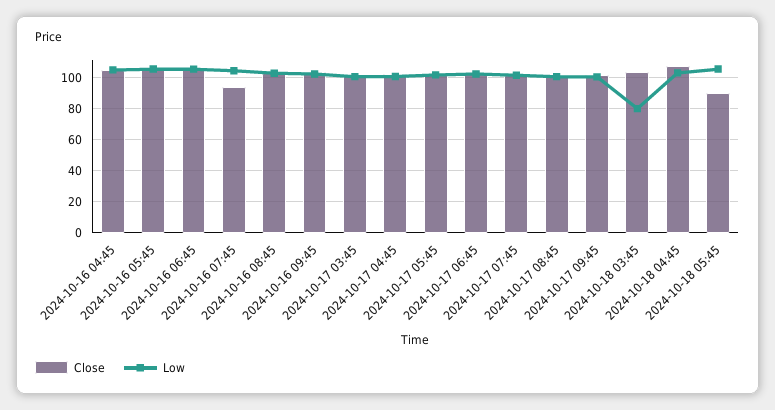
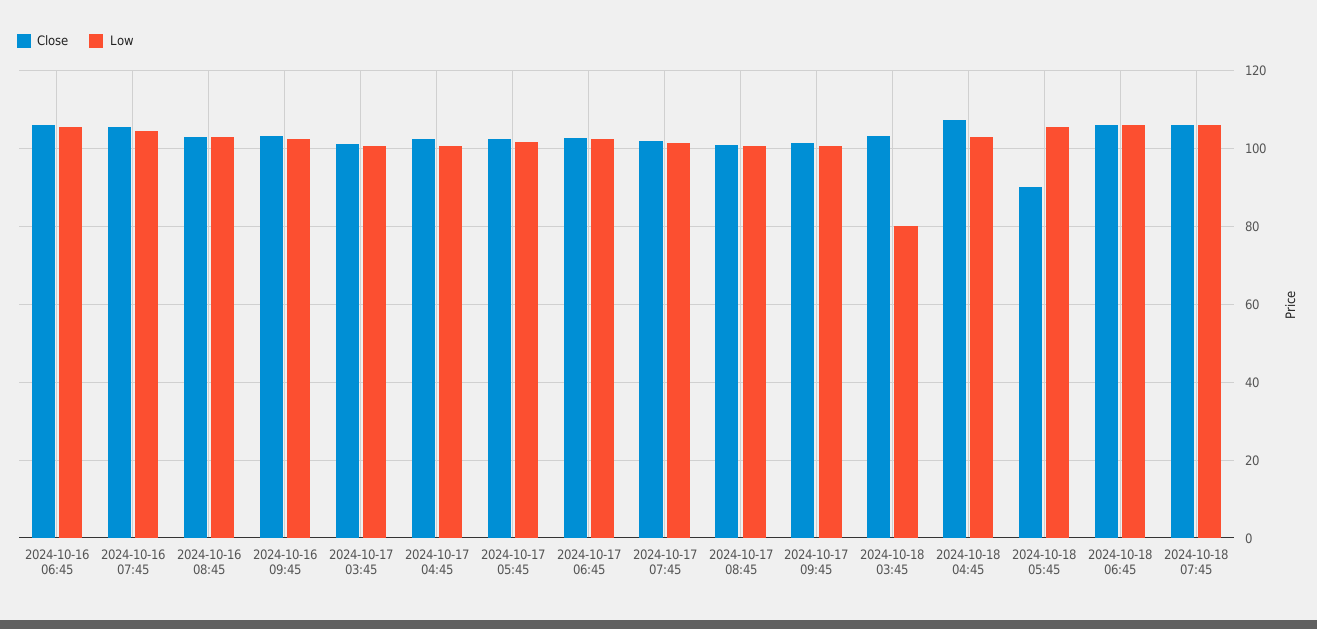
Close, 2024-10-16 04:45: 105 -> none
Low, 2024-10-16 04:45: 105 -> none
Close, 2024-10-16 05:45: 105 -> none
Low, 2024-10-16 05:45: 105 -> none
Close, 2024-10-16 07:45: 95 -> 106
Close, 2024-10-18 06:45: none -> 106
Low, 2024-10-18 06:45: none -> 106
Close, 2024-10-18 07:45: none -> 106
Low, 2024-10-18 07:45: none -> 106

